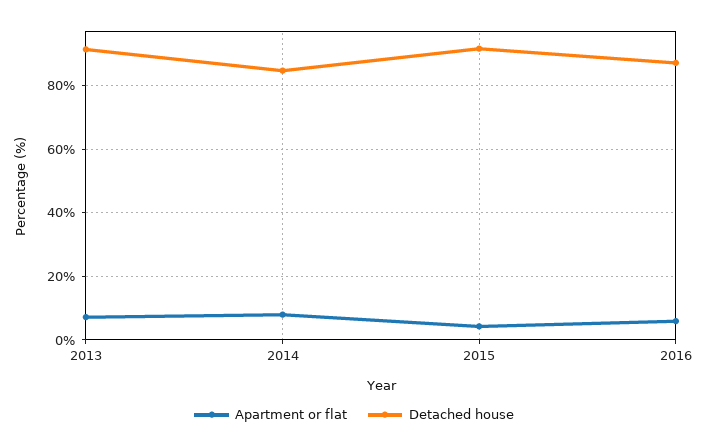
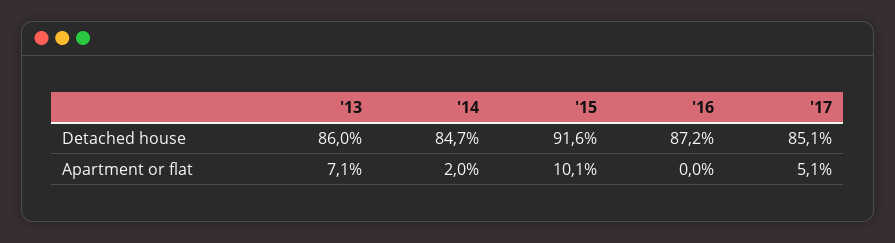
Detached house, 2013: 92 -> 86
Apartment or flat, 2014: 8 -> 2
Apartment or flat, 2015: 4 -> 10.1
Apartment or flat, 2016: 6 -> 0
Detached house, '17: none -> 85.1
Apartment or flat, '17: none -> 5.1

